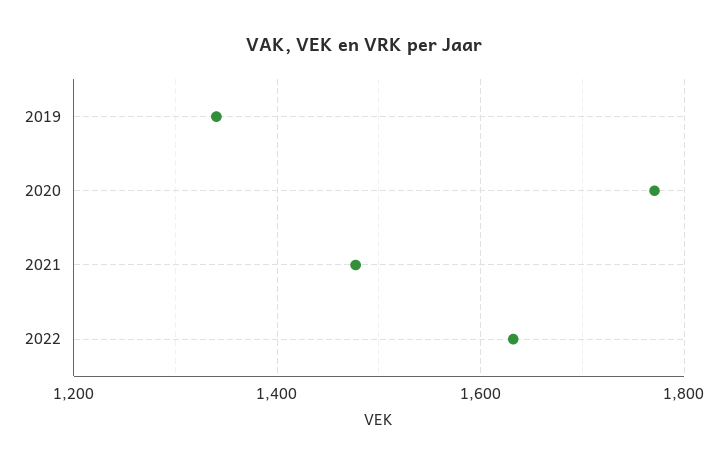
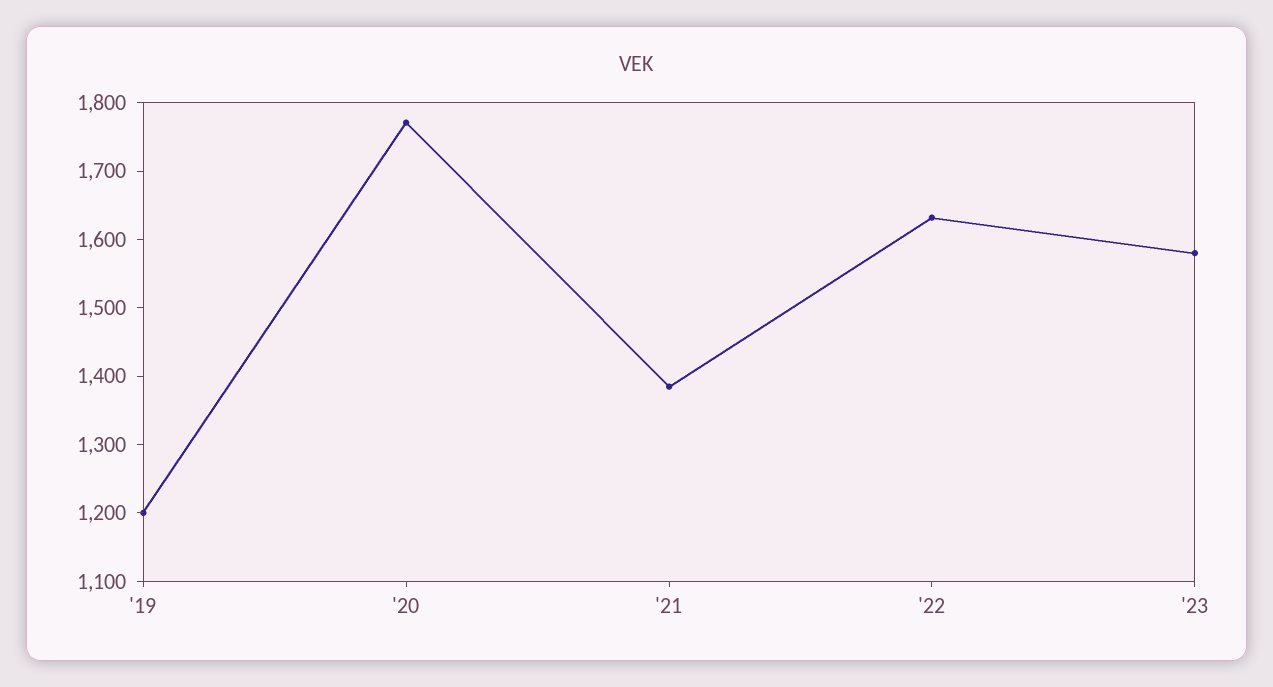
2019: 1340 -> 1200
2021: 1480 -> 1380
'23: none -> 1580

